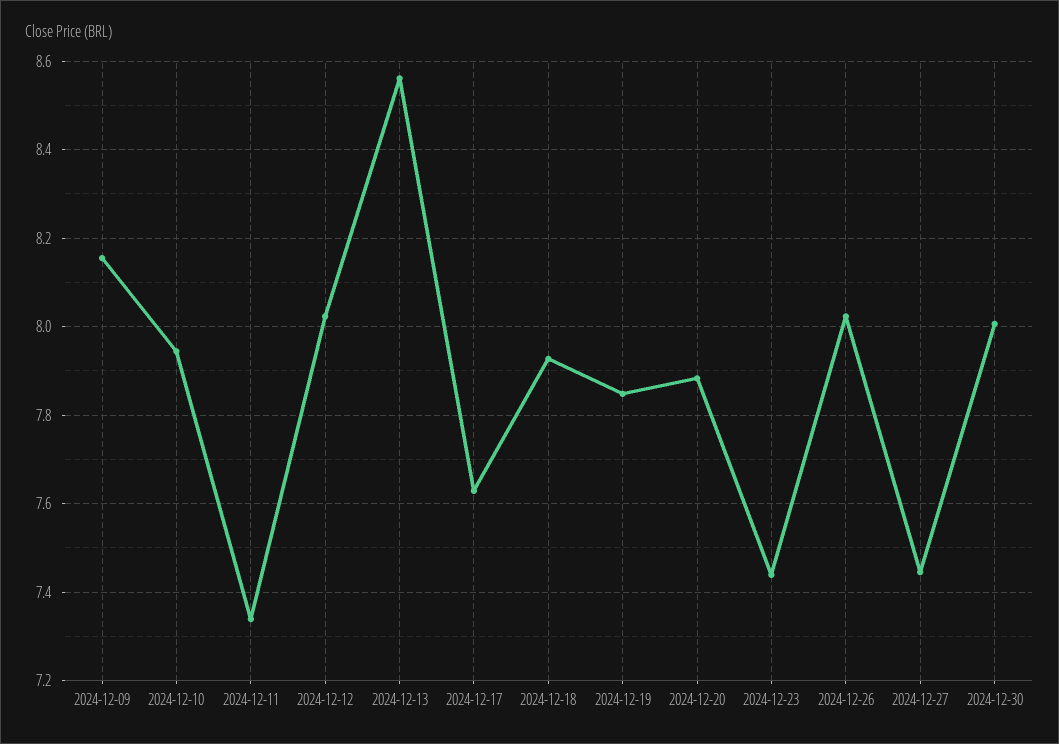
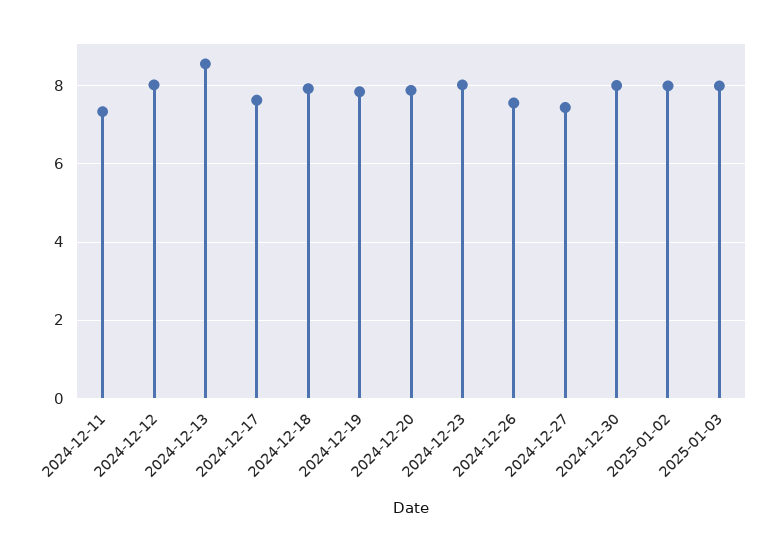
2024-12-09: 8.16 -> none
2024-12-10: 7.94 -> none
2024-12-23: 7.44 -> 8
2024-12-26: 8.02 -> 7.6
2025-01-02: none -> 8
2025-01-03: none -> 8

